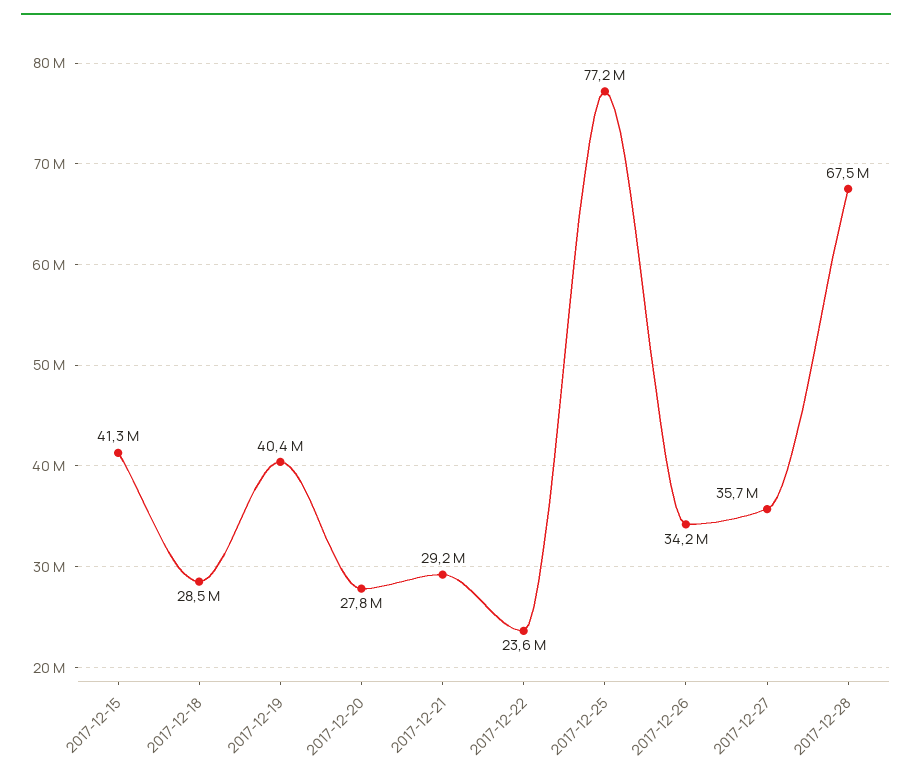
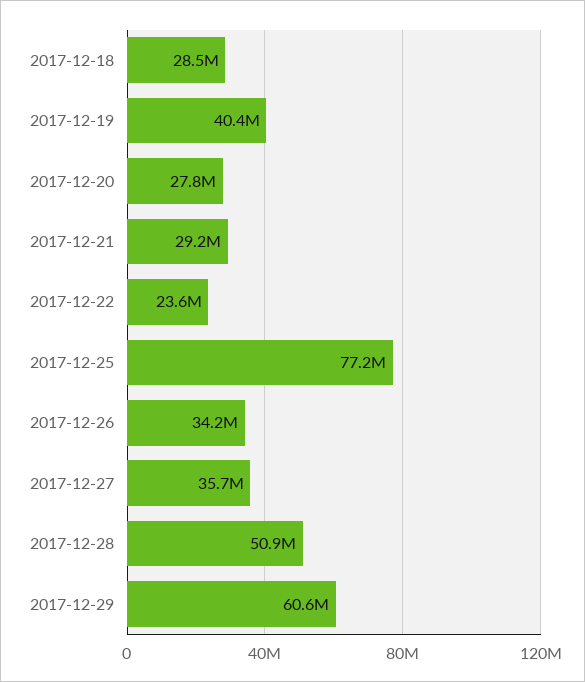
2017-12-15: 41300000 -> none
2017-12-28: 67500000 -> 50900000
2017-12-29: none -> 60600000

